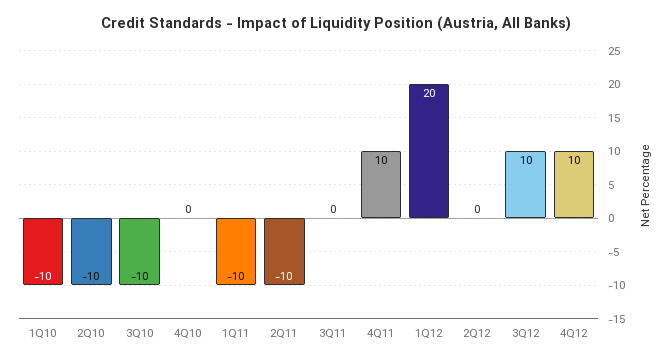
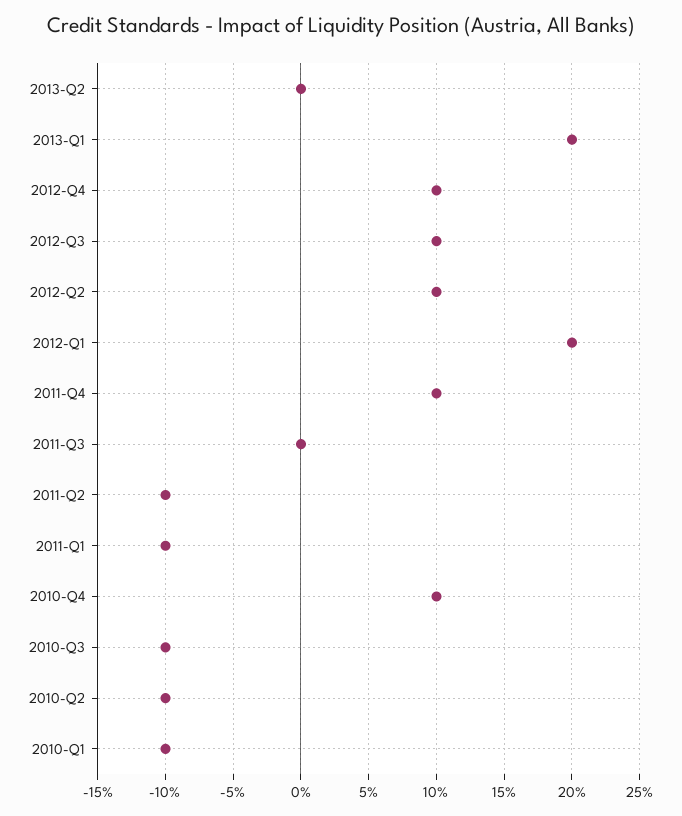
4Q10: 0 -> 10
2Q12: 0 -> 10
2013-Q2: none -> 0
2013-Q1: none -> 20

